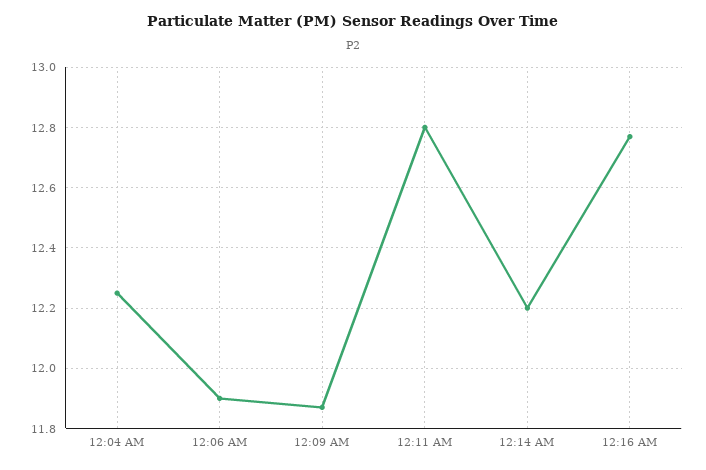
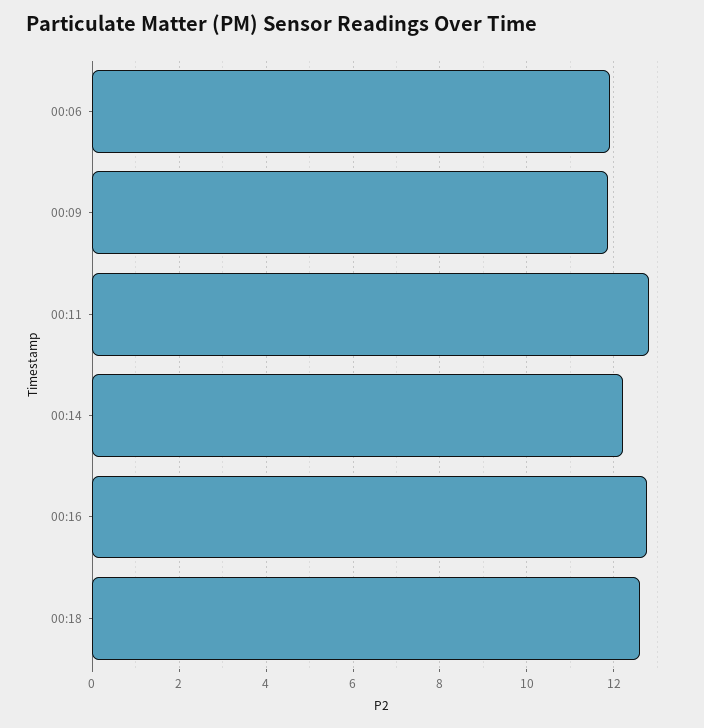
12:04 AM: 12.25 -> none
00:18: none -> 12.6

